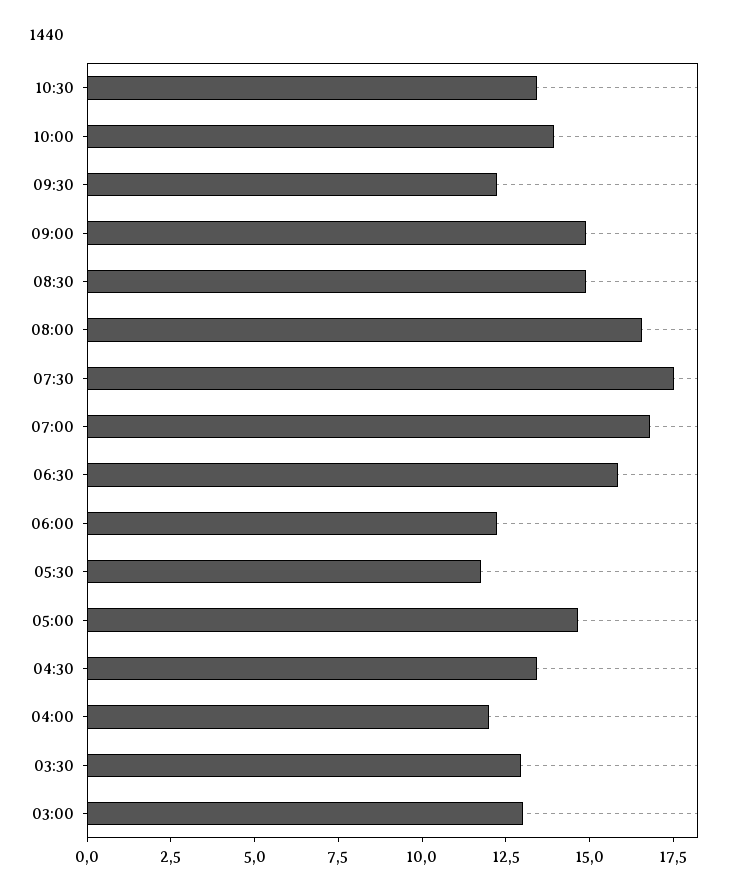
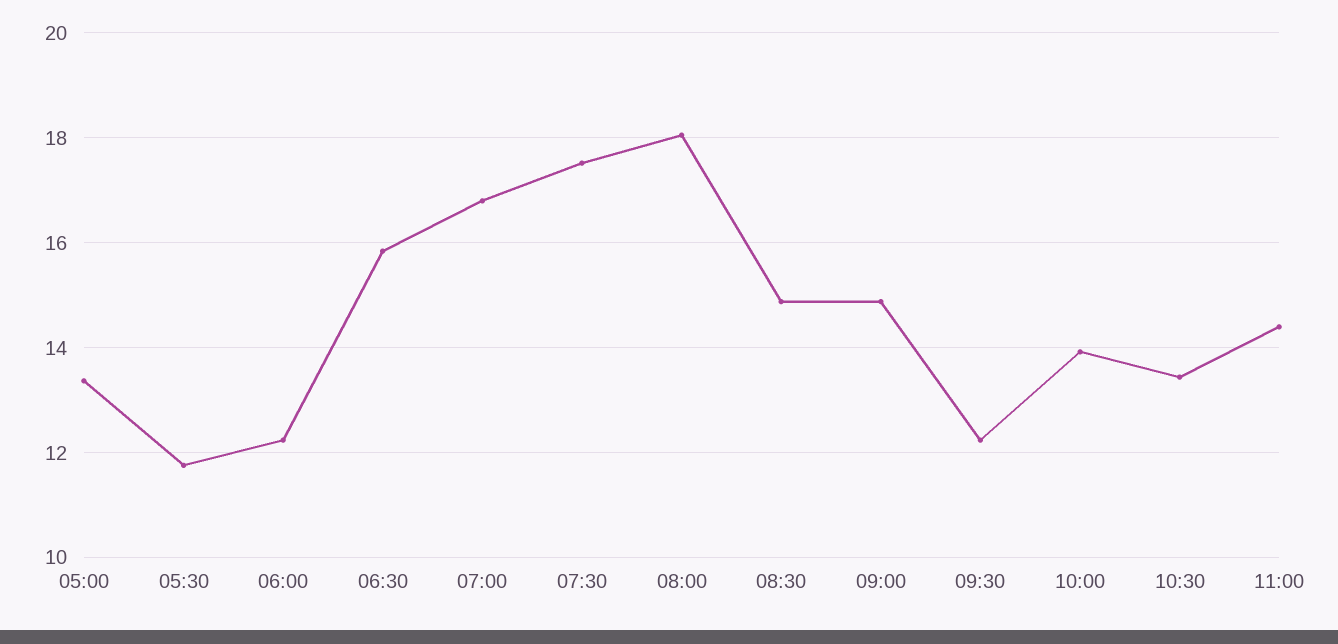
08:00: 16.5 -> 18
05:00: 14.5 -> 13.4
04:30: 13.5 -> none
04:00: 12 -> none
03:30: 13 -> none
03:00: 13 -> none
11:00: none -> 14.4

